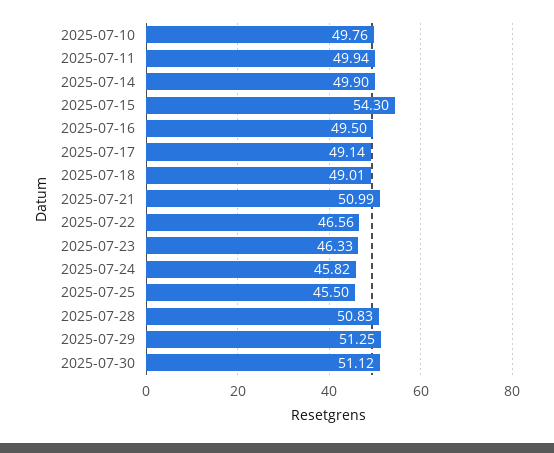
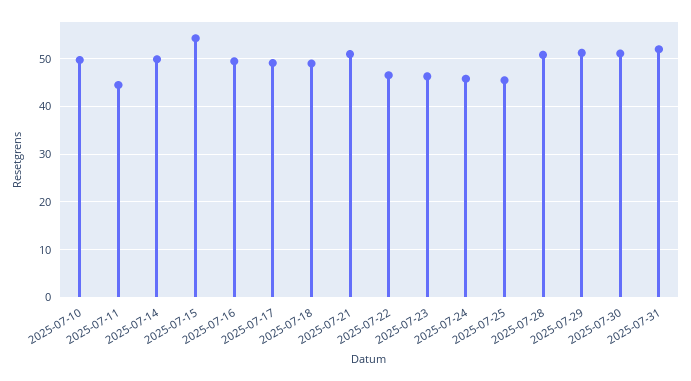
2025-07-11: 49.94 -> 44
2025-07-31: none -> 52

